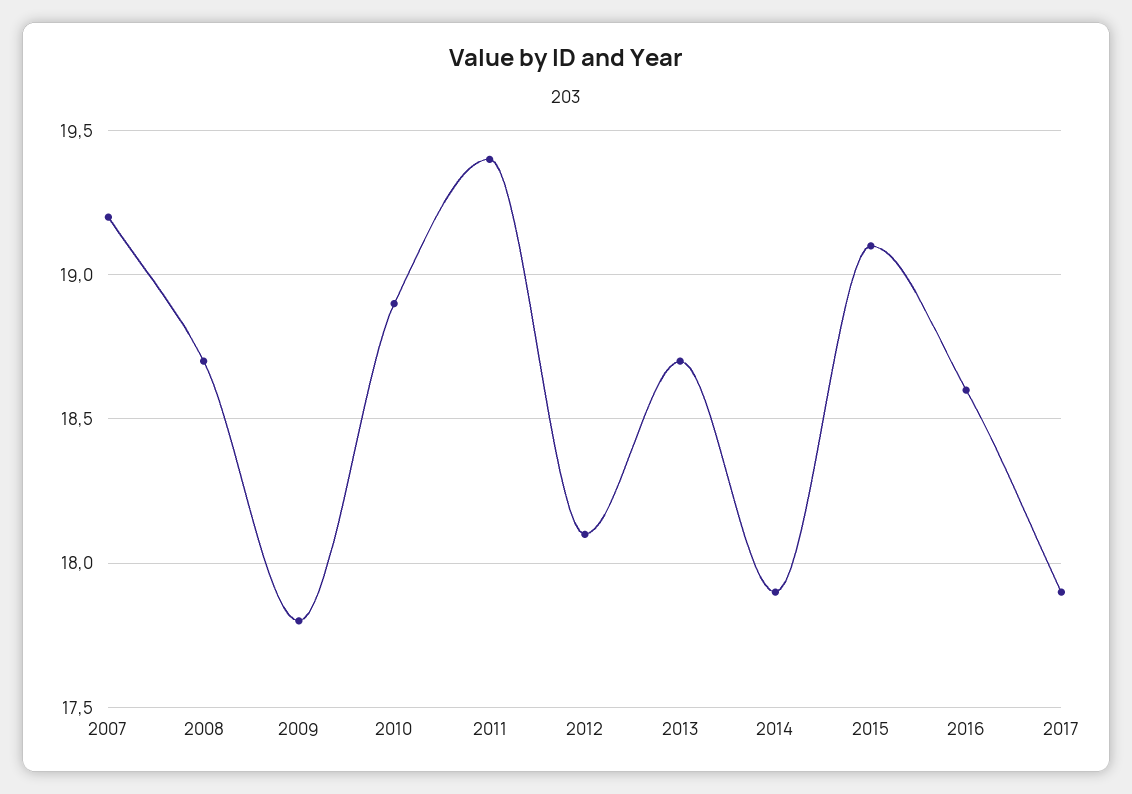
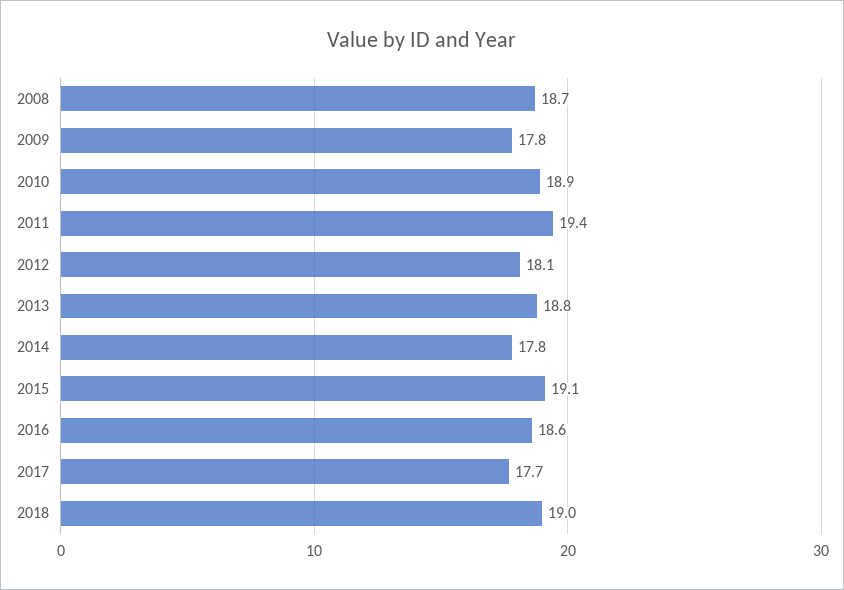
2007: 19.2 -> none
2013: 18.7 -> 18.8
2014: 17.9 -> 17.8
2017: 17.9 -> 17.7
2018: none -> 19

